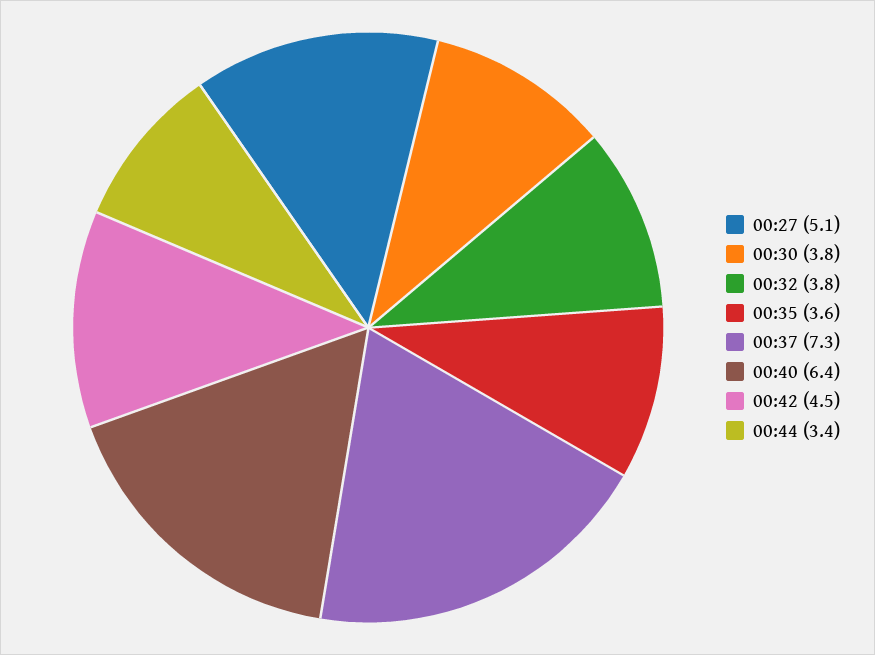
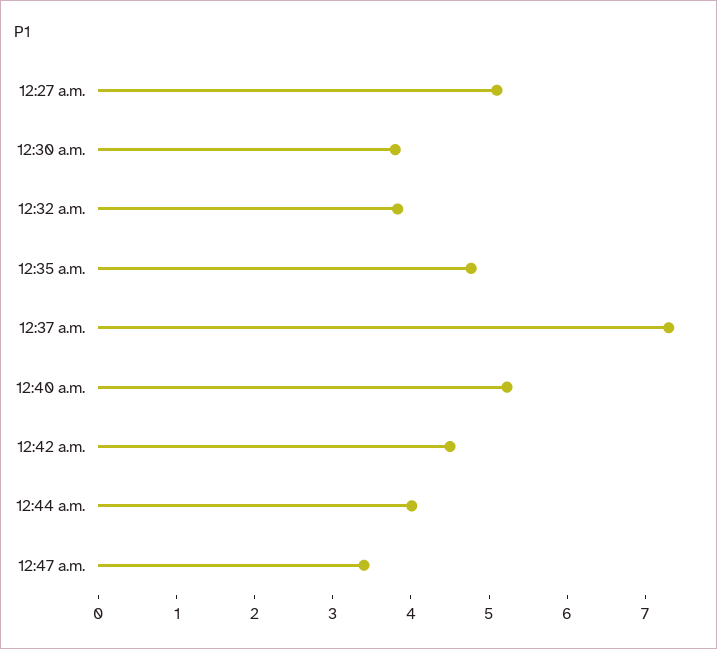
00:35: 3.6 -> 4.8
00:40: 6.4 -> 5.2
00:44: 3.4 -> 4
12:47 a.m.: none -> 3.4

